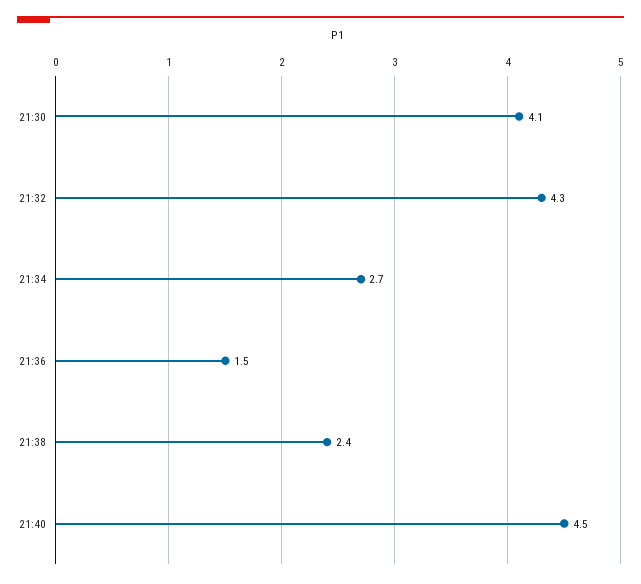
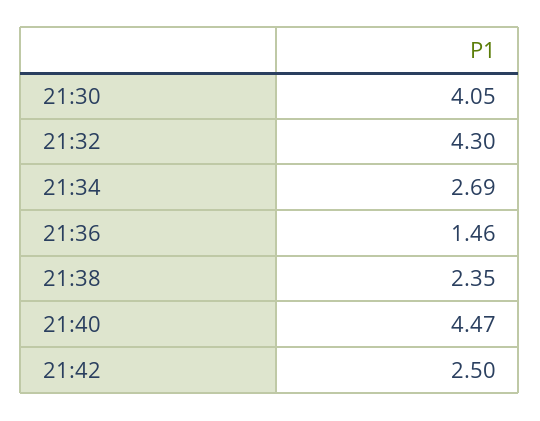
21:42: none -> 2.5

